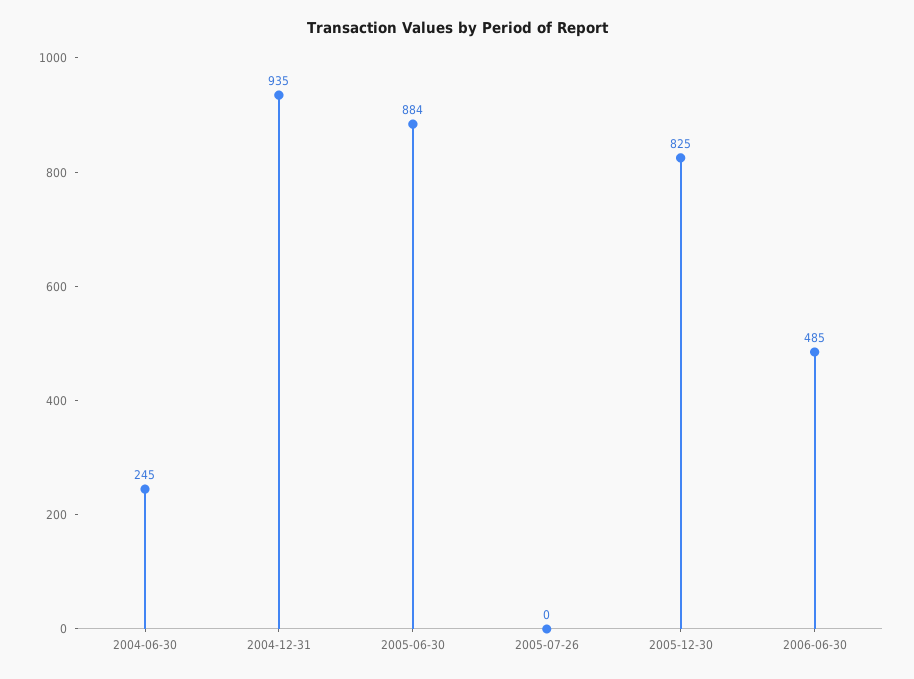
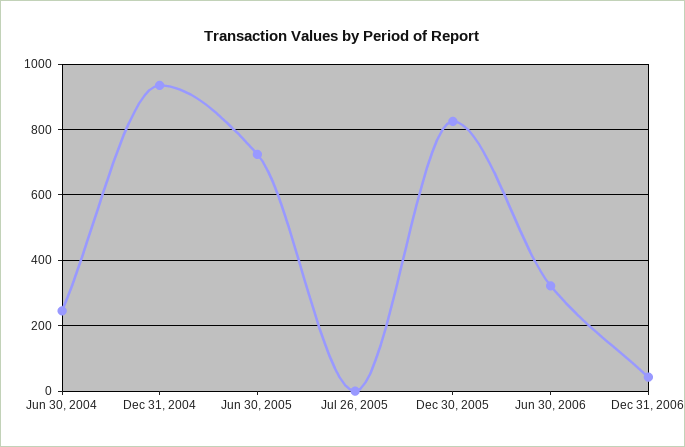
2005-06-30: 884 -> 720
2006-06-30: 485 -> 320
Dec 31, 2006: none -> 40

